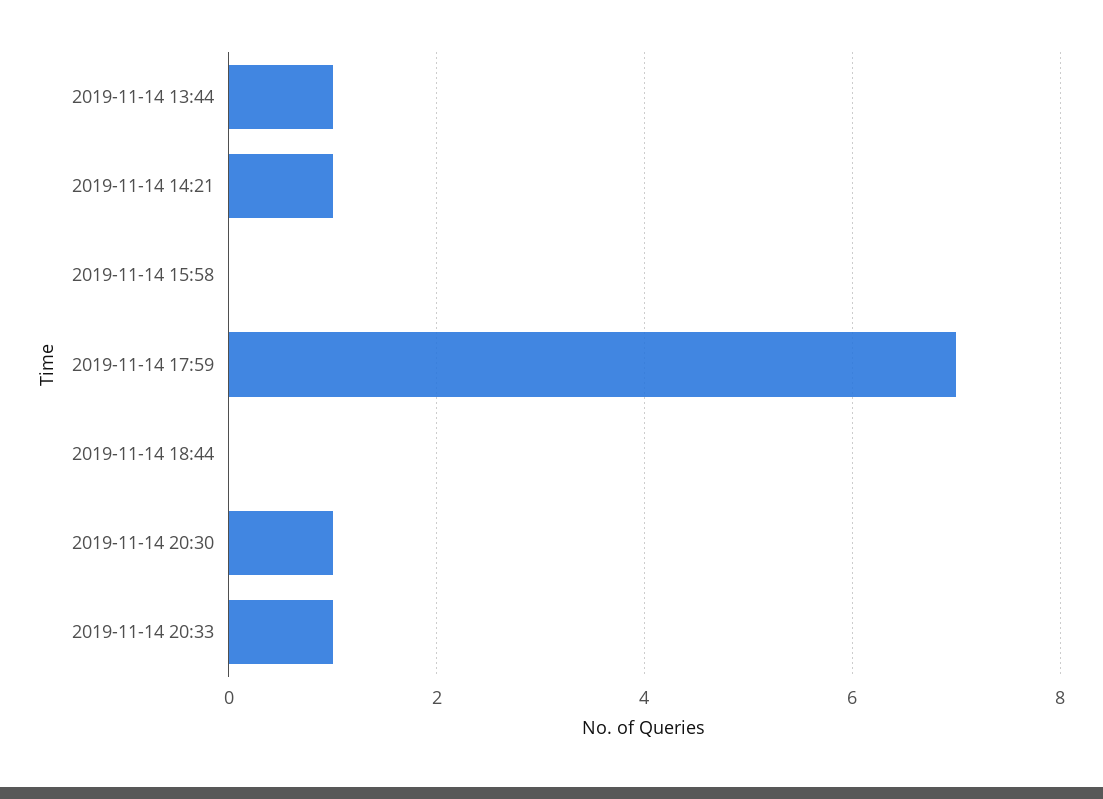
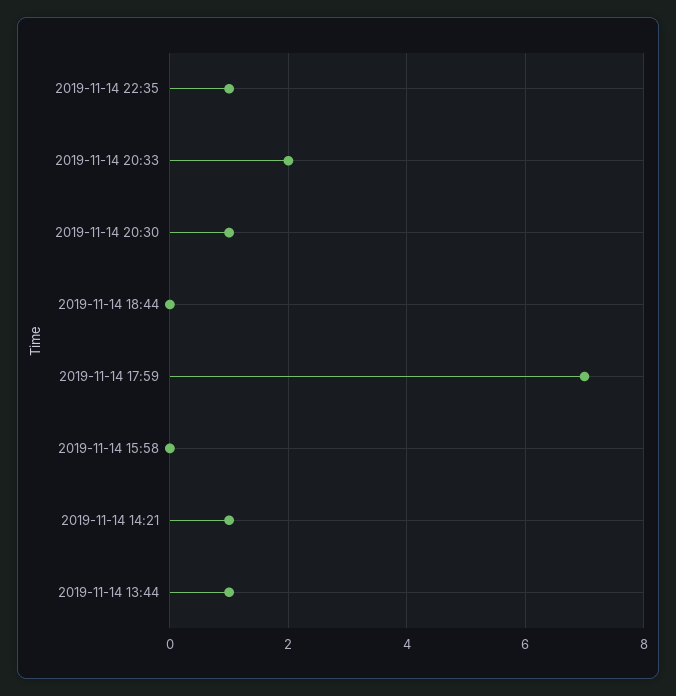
2019-11-14 20:33: 1 -> 2
2019-11-14 22:35: none -> 1

